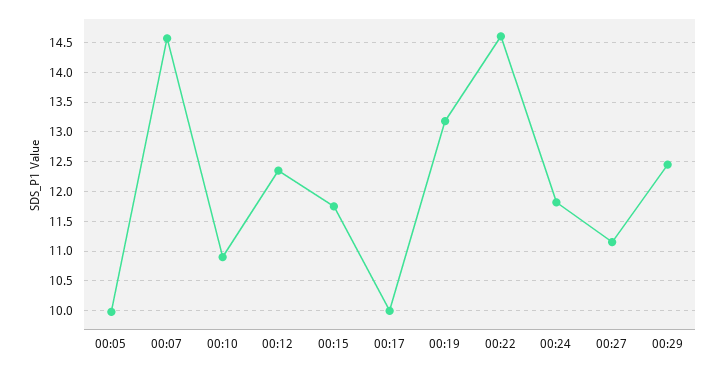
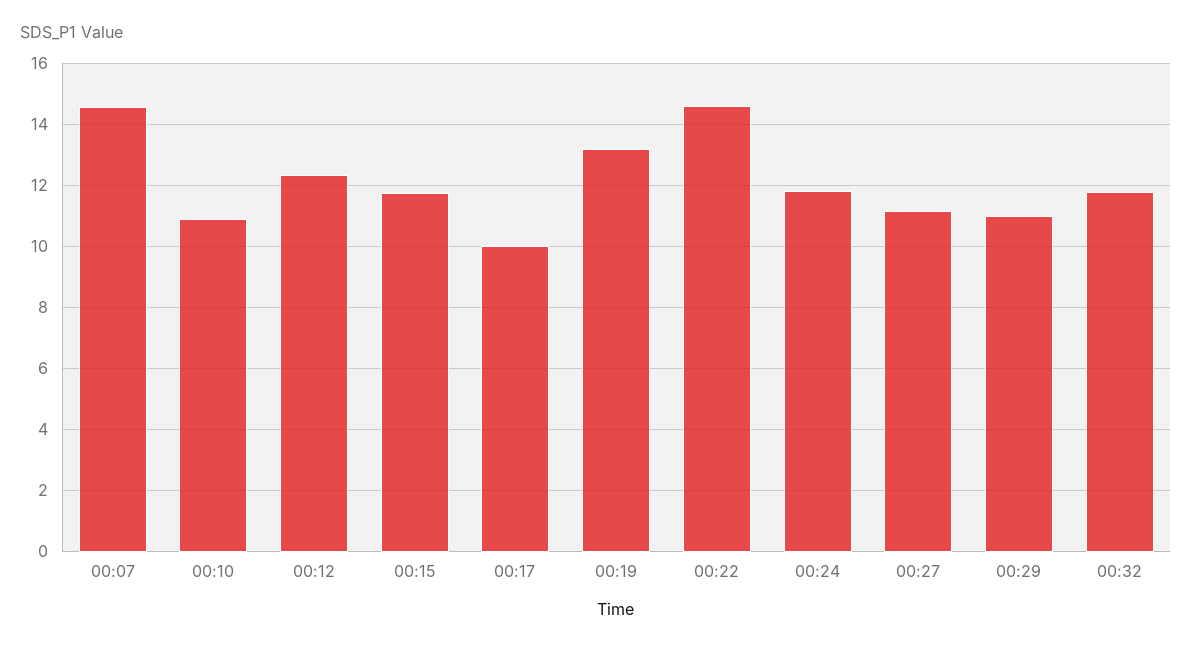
00:05: 10 -> none
00:29: 12.5 -> 11
00:32: none -> 11.8

